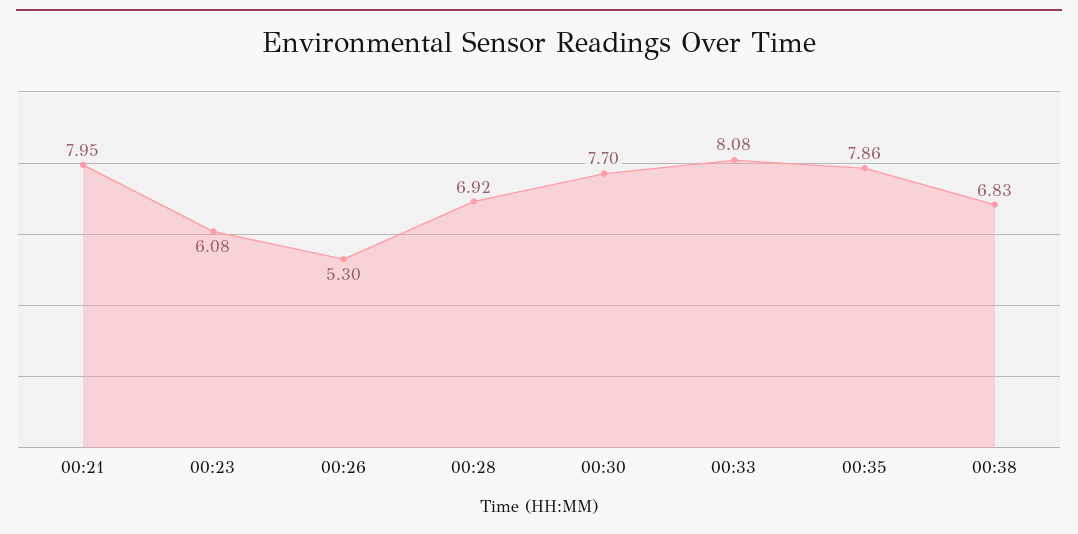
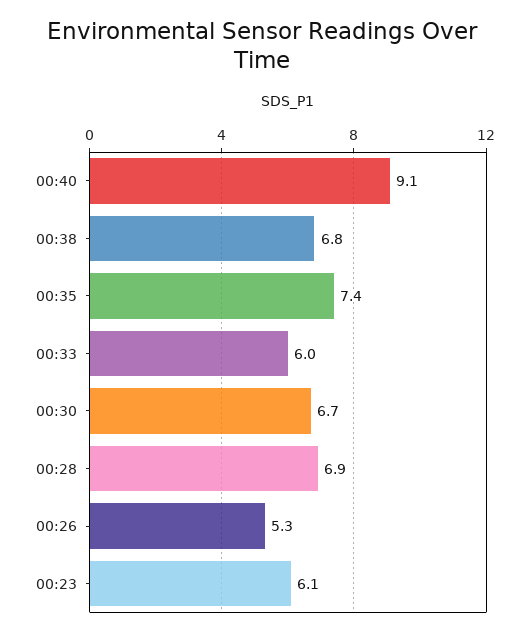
00:21: 7.95 -> none
00:30: 7.7 -> 6.7
00:33: 8.08 -> 6
00:35: 7.86 -> 7.4
00:40: none -> 9.1

